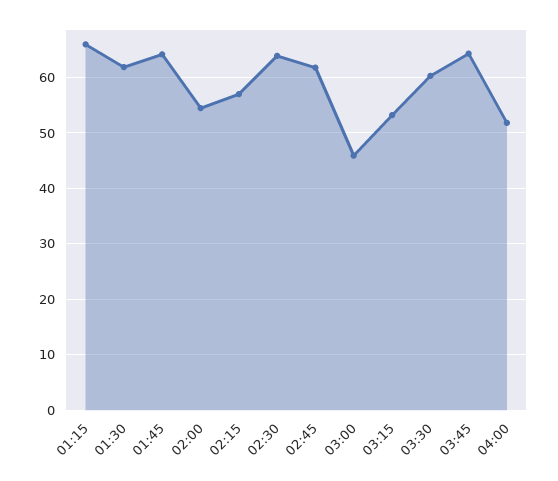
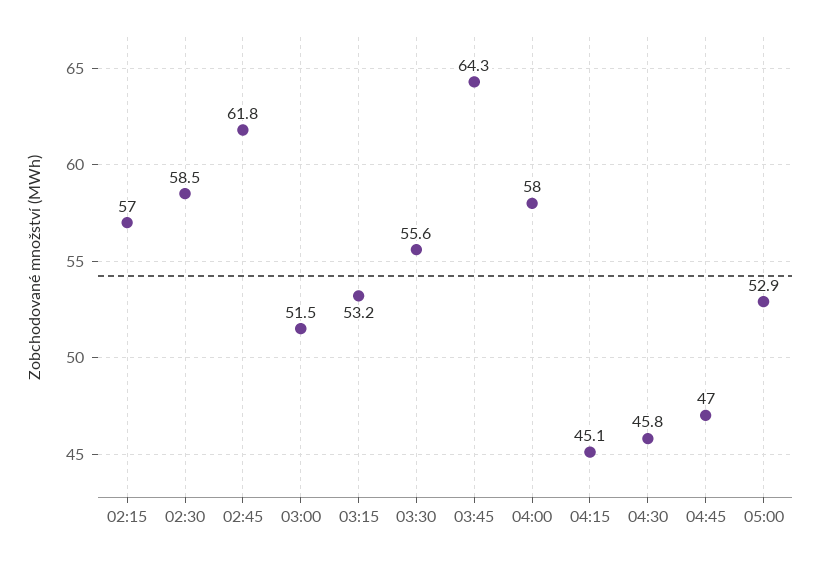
01:15: 66 -> none
01:30: 62 -> none
01:45: 64 -> none
02:00: 54 -> none
02:30: 64 -> 58.5
03:00: 46 -> 51.5
03:30: 60 -> 55.6
04:00: 52 -> 58
04:15: none -> 45.1
04:30: none -> 45.8
04:45: none -> 47
05:00: none -> 52.9

